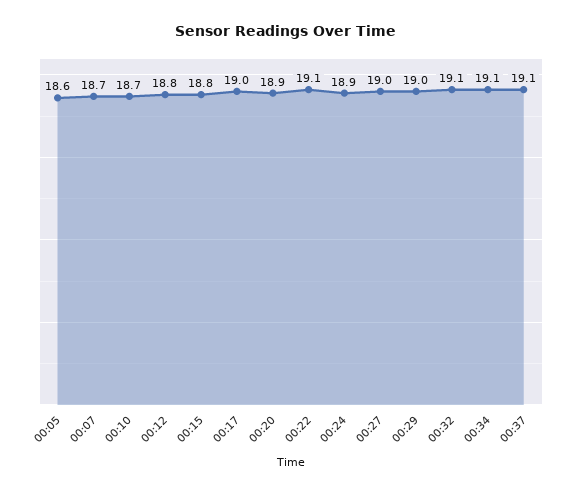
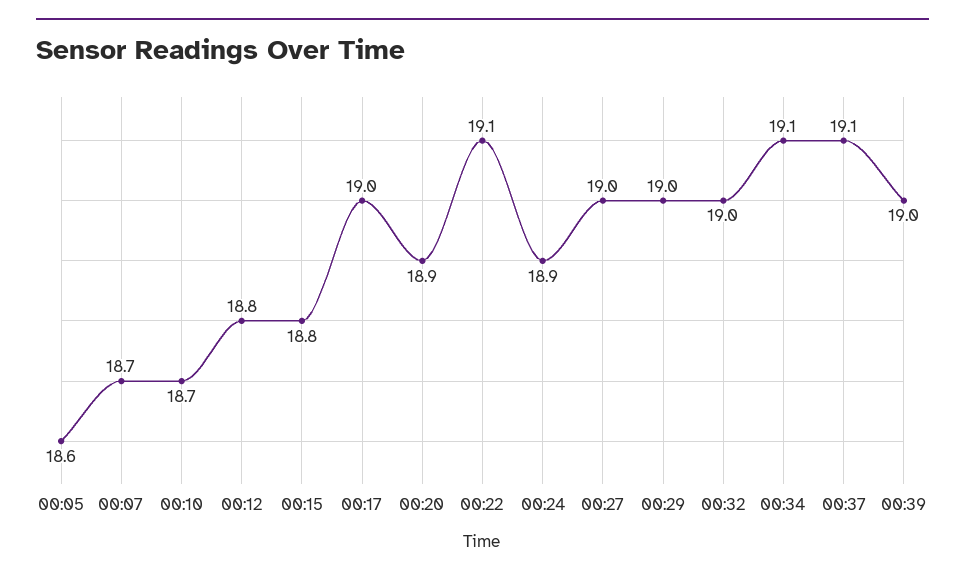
00:32: 19.1 -> 19
00:39: none -> 19

